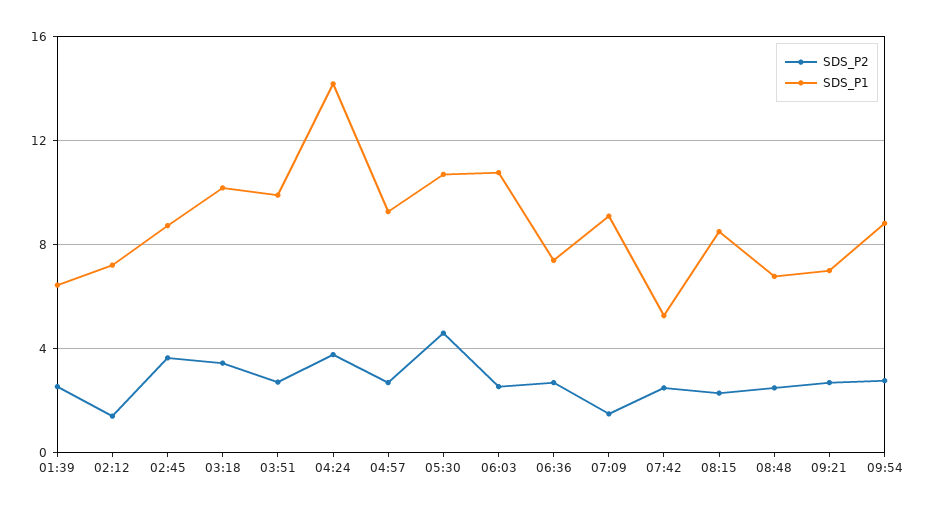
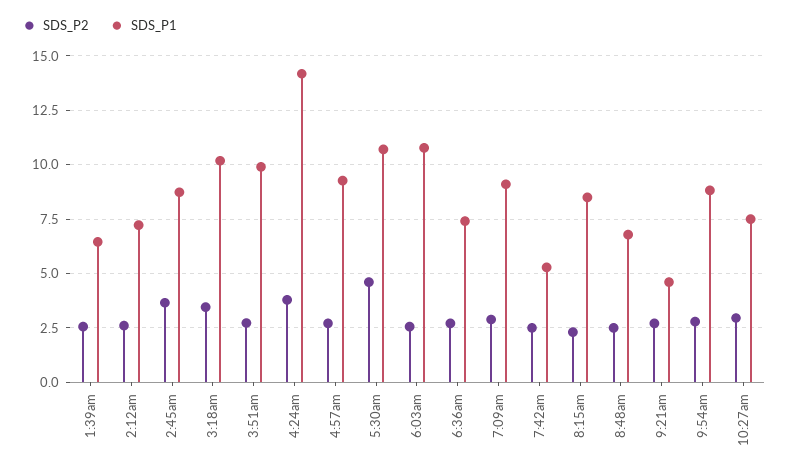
SDS_P2, 02:12: 1.5 -> 2.5
SDS_P2, 07:09: 1.5 -> 3
SDS_P1, 09:21: 7 -> 4.5
SDS_P2, 10:27am: none -> 3
SDS_P1, 10:27am: none -> 7.5

